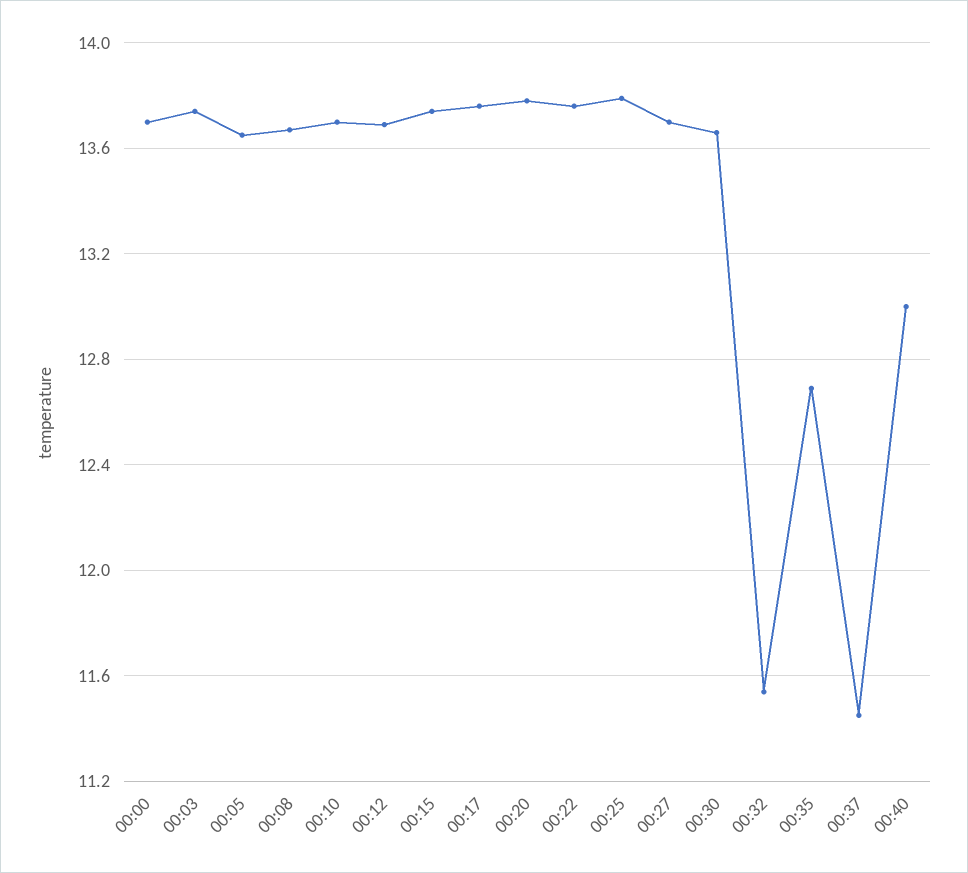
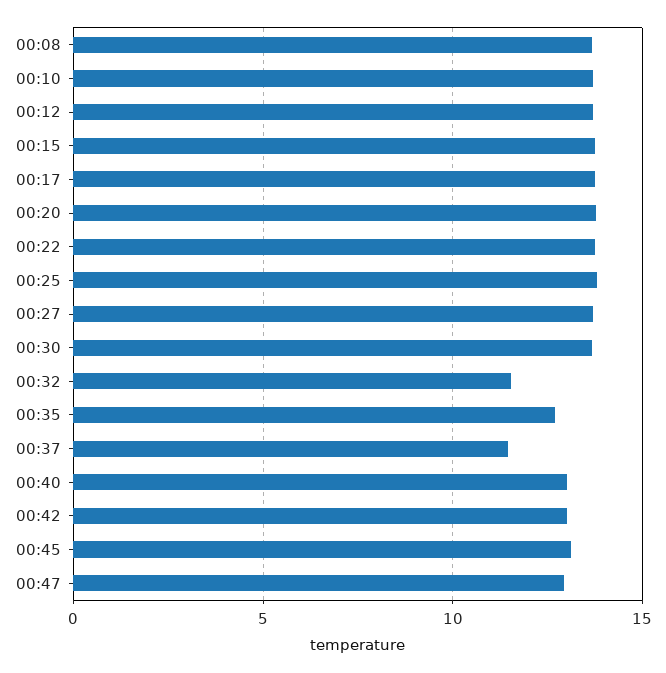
00:00: 13.7 -> none
00:03: 13.75 -> none
00:05: 13.65 -> none
00:42: none -> 13
00:45: none -> 13
00:47: none -> 13

